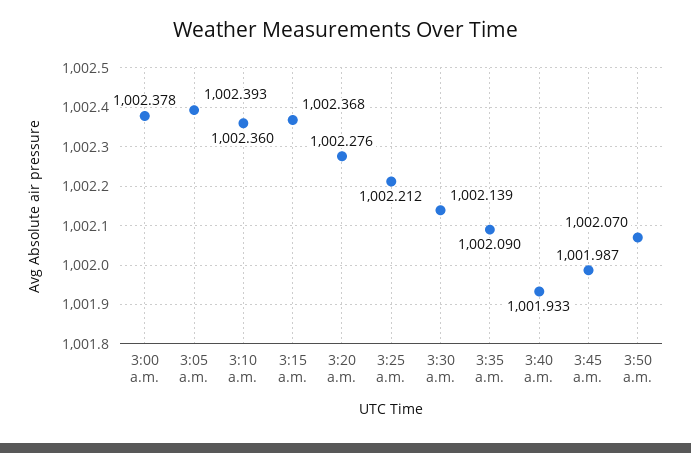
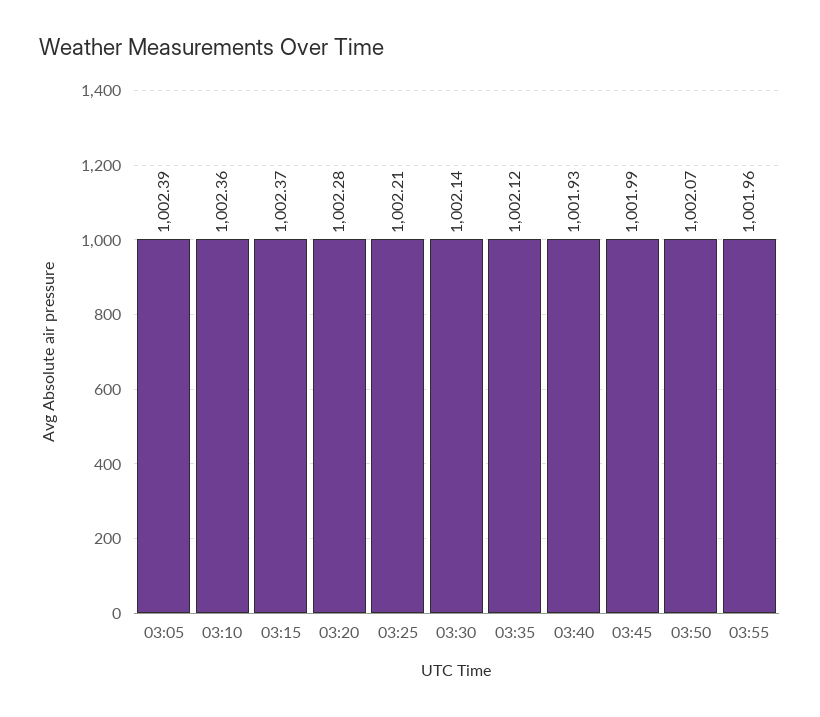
3:00 a.m.: 1002.378 -> none
3:35 a.m.: 1002.09 -> 1002.12
03:55: none -> 1001.96

